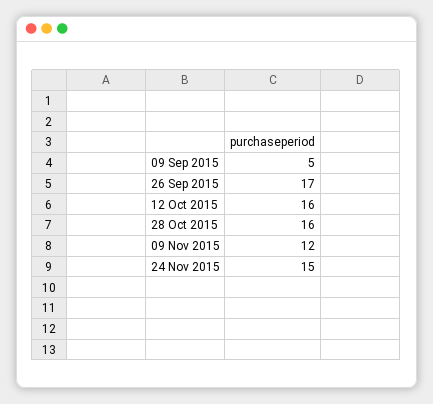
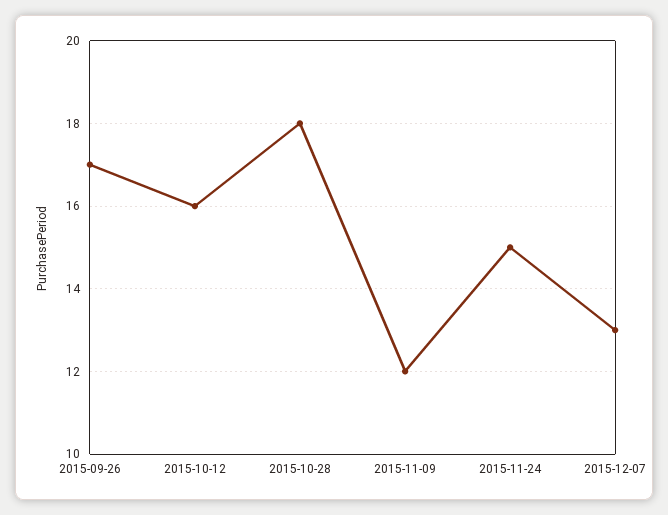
09 Sep 2015: 5 -> none
28 Oct 2015: 16 -> 18
2015-12-07: none -> 13

